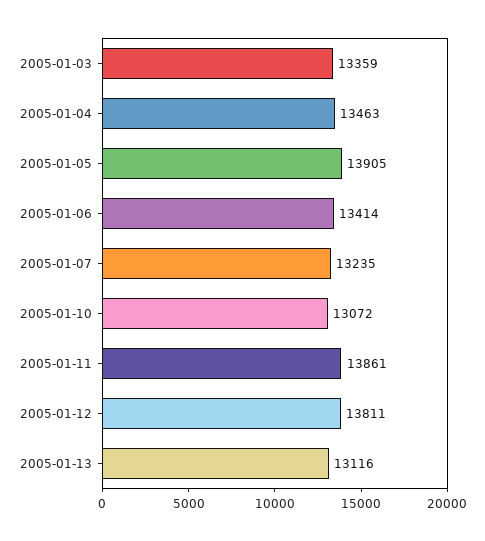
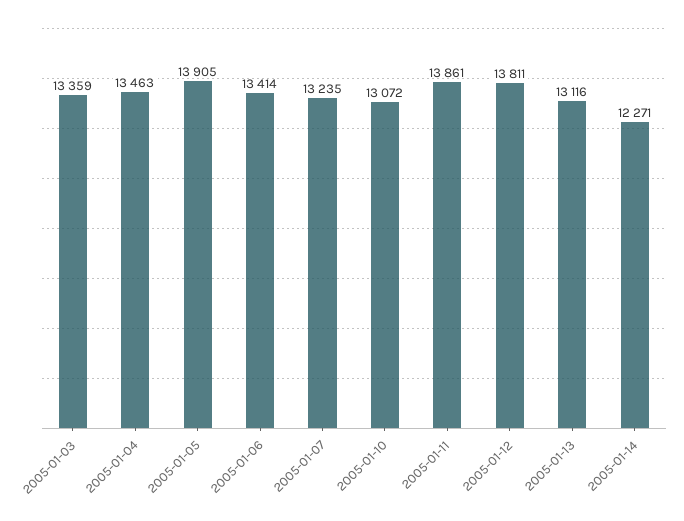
2005-01-14: none -> 12271

